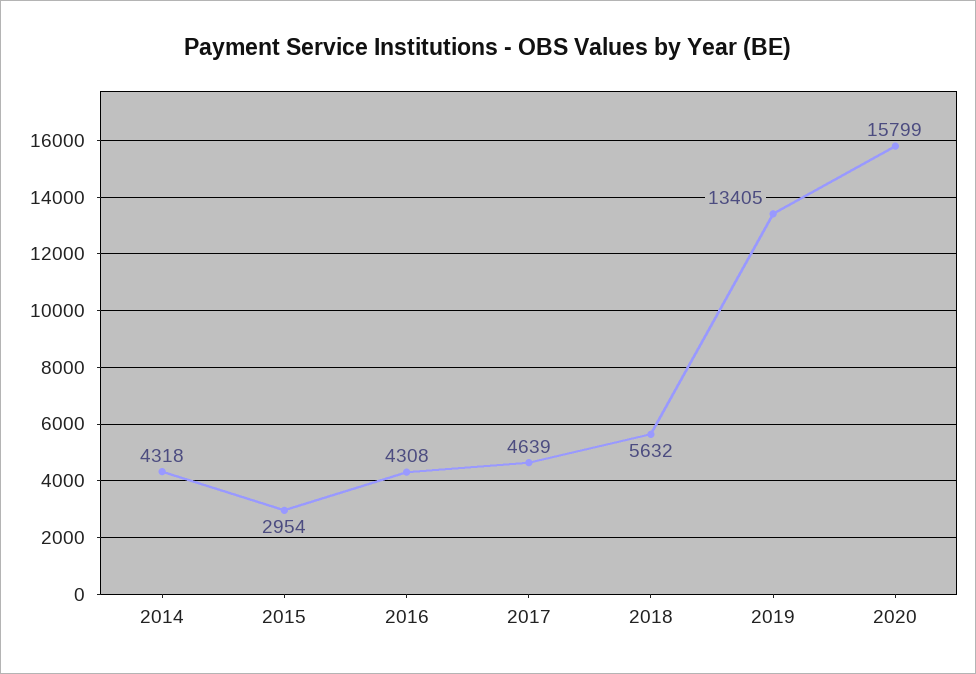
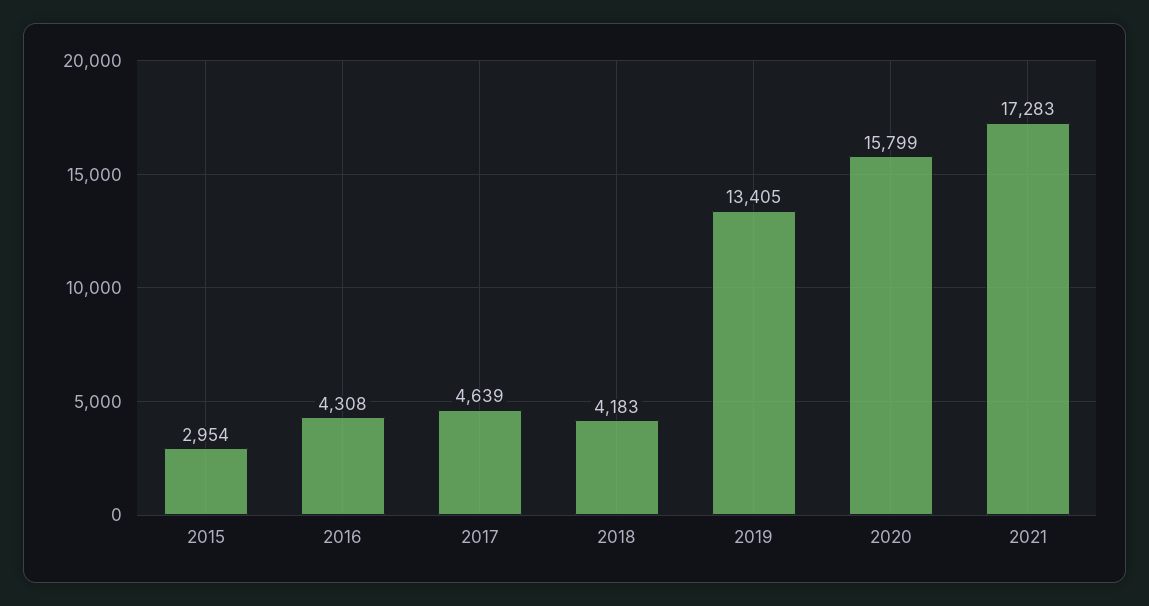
2014: 4318 -> none
2018: 5632 -> 4183
2021: none -> 17283

